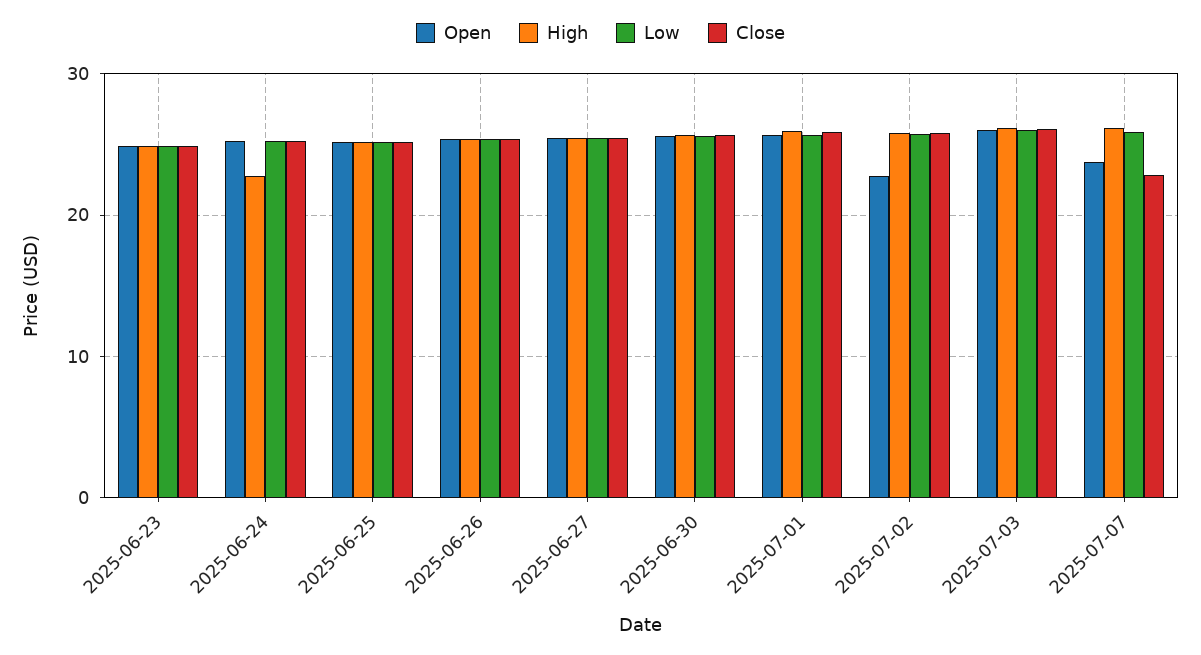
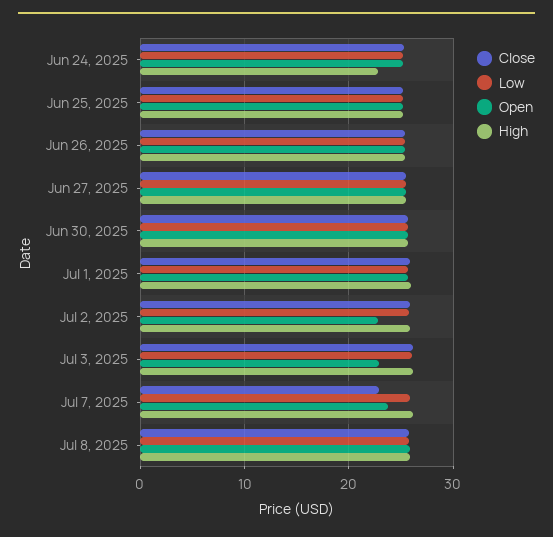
Open, 2025-06-23: 25 -> none
High, 2025-06-23: 25 -> none
Low, 2025-06-23: 25 -> none
Close, 2025-06-23: 25 -> none
Open, 2025-07-03: 26 -> 23
Close, Jul 8, 2025: none -> 26
Low, Jul 8, 2025: none -> 26
Open, Jul 8, 2025: none -> 26
High, Jul 8, 2025: none -> 26

